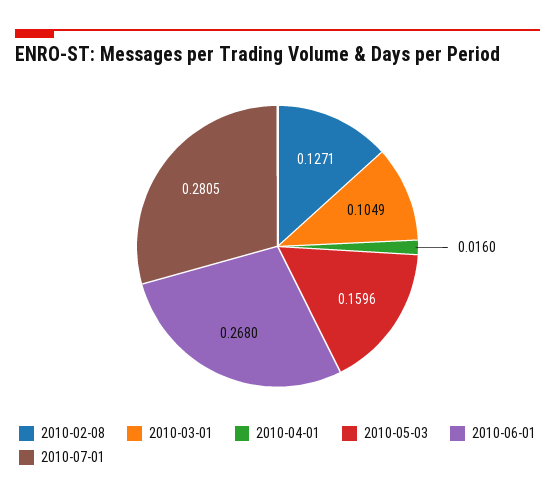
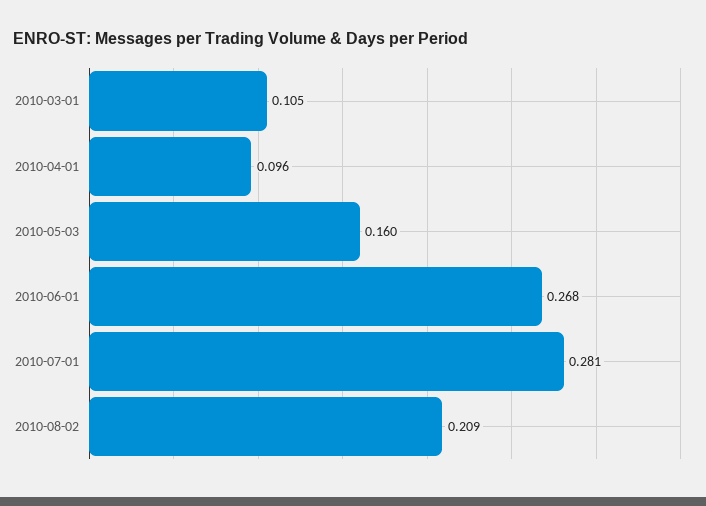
2010-02-08: 0.1271 -> none
2010-04-01: 0.016 -> 0.096
2010-08-02: none -> 0.209

